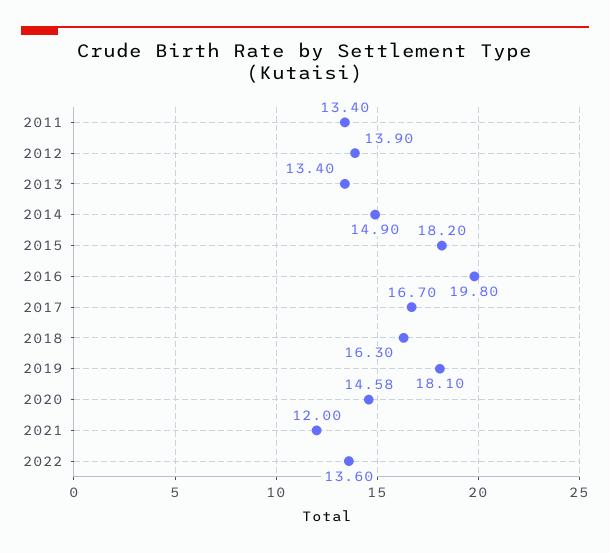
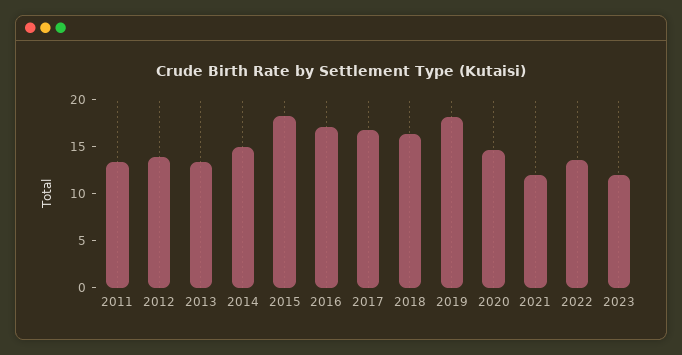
2016: 19.8 -> 17
2023: none -> 12

